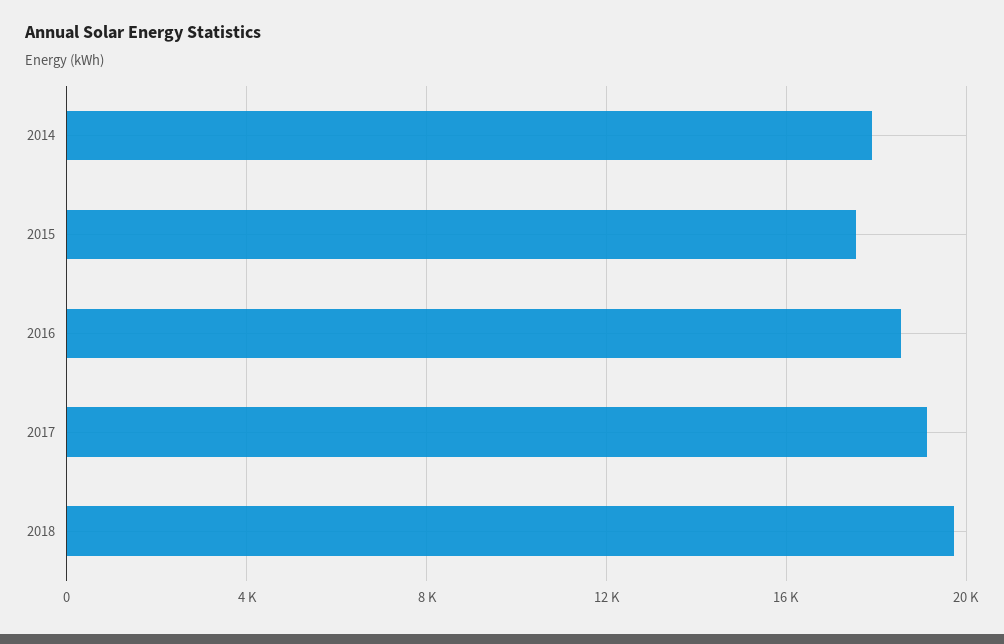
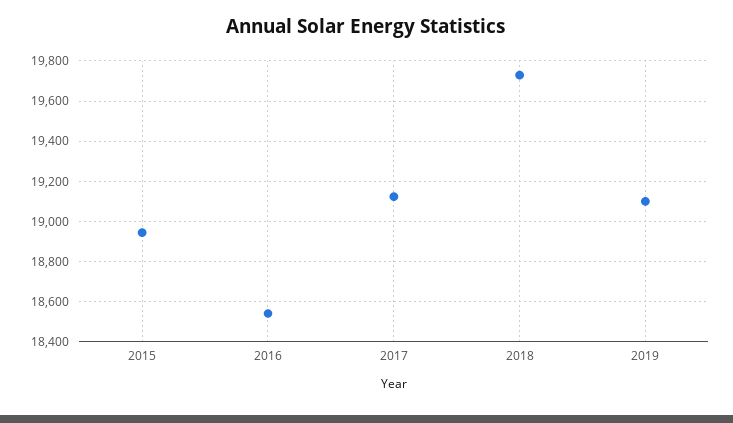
2014: 18000 -> none
2015: 17500 -> 18950
2019: none -> 19100

